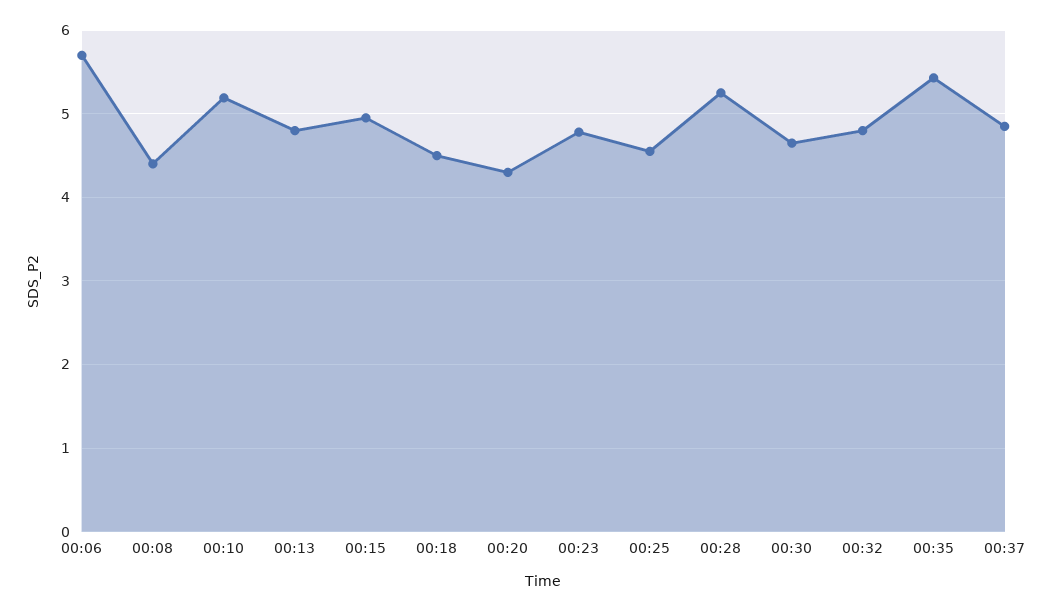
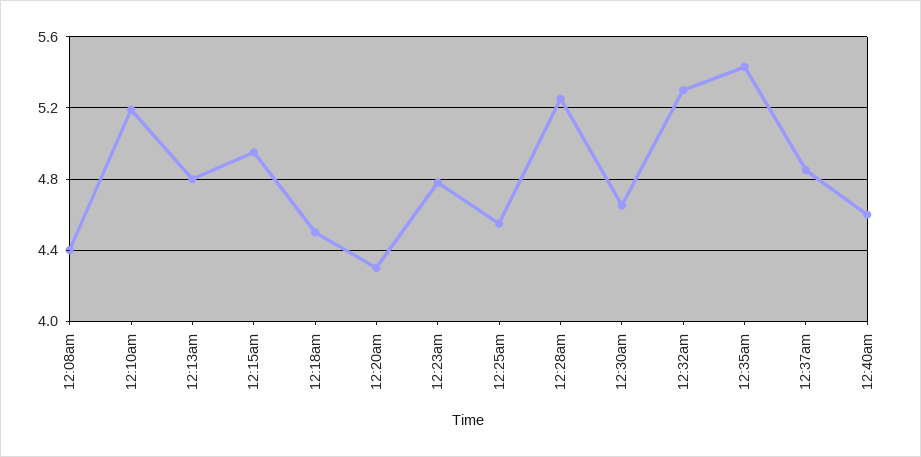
00:06: 5.7 -> none
00:32: 4.8 -> 5.3
12:40am: none -> 4.6

